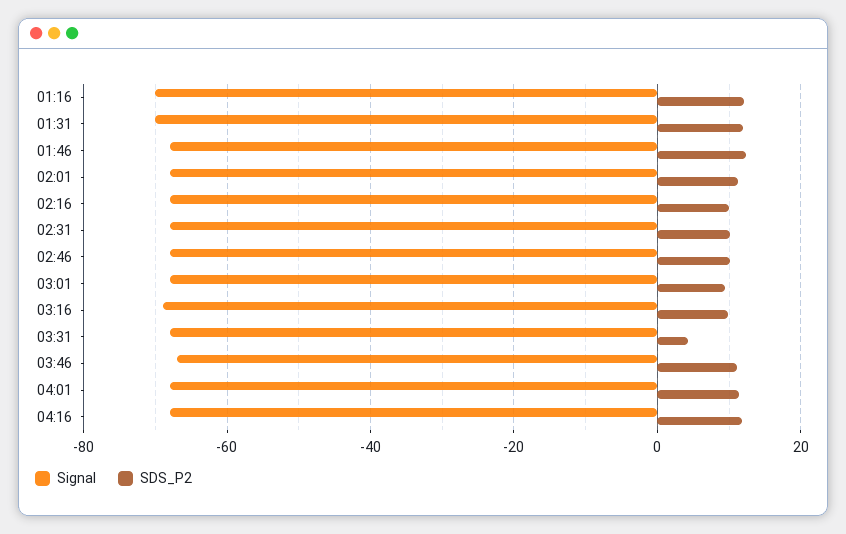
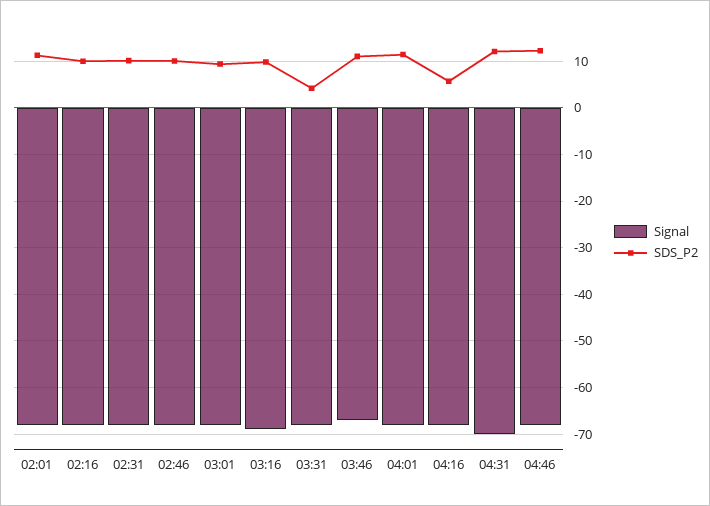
Signal, 01:16: -70 -> none
SDS_P2, 01:16: 12 -> none
Signal, 01:31: -70 -> none
SDS_P2, 01:31: 12 -> none
Signal, 01:46: -68 -> none
SDS_P2, 01:46: 12 -> none
SDS_P2, 04:16: 12 -> 6
Signal, 04:31: none -> -70
SDS_P2, 04:31: none -> 12
Signal, 04:46: none -> -68
SDS_P2, 04:46: none -> 12

